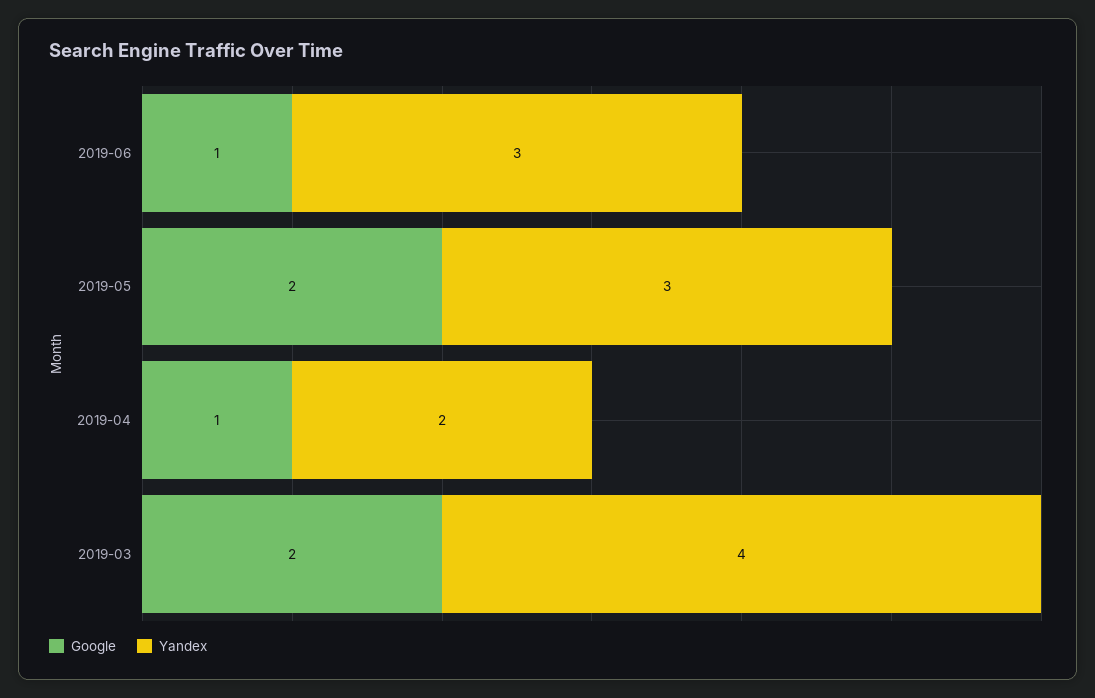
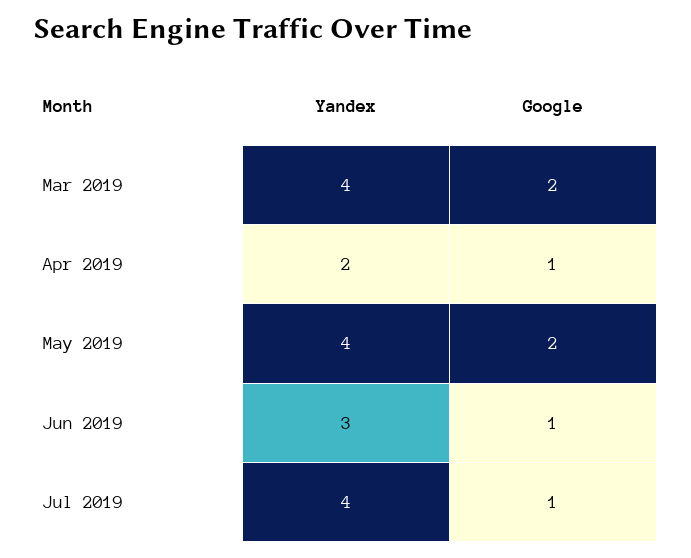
Yandex, 2019-05: 3 -> 4
Yandex, Jul 2019: none -> 4
Google, Jul 2019: none -> 1

